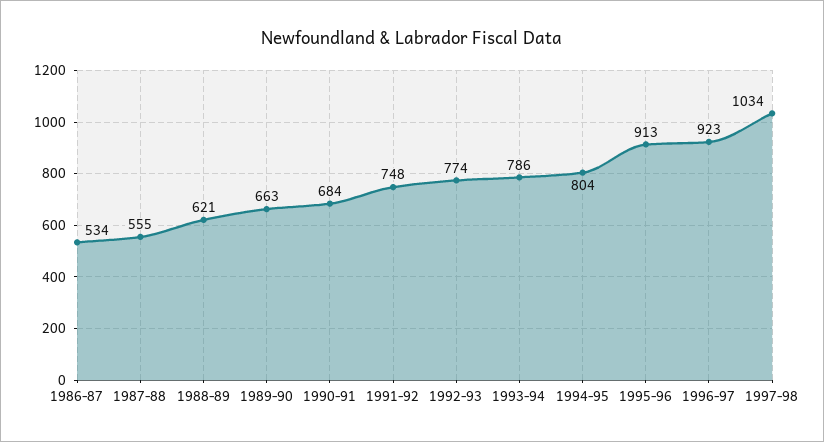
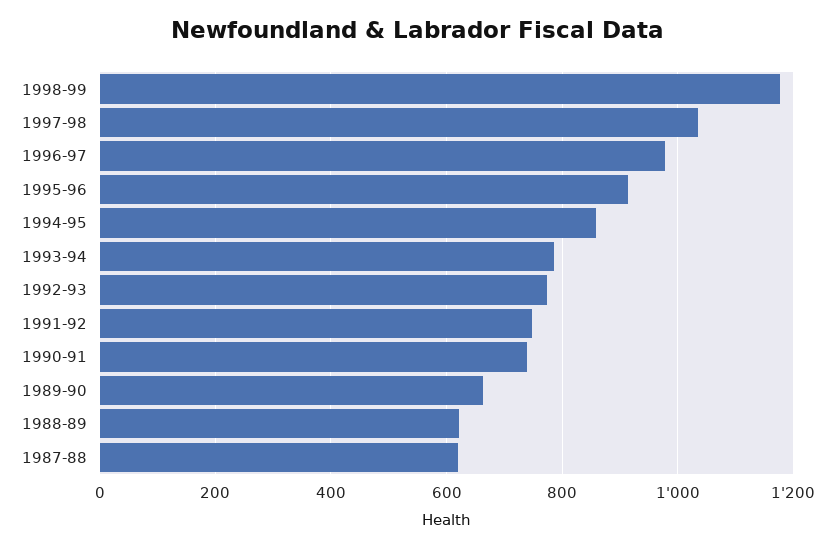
1986-87: 534 -> none
1987-88: 555 -> 620
1990-91: 684 -> 740
1994-95: 804 -> 860
1996-97: 923 -> 980
1998-99: none -> 1180

